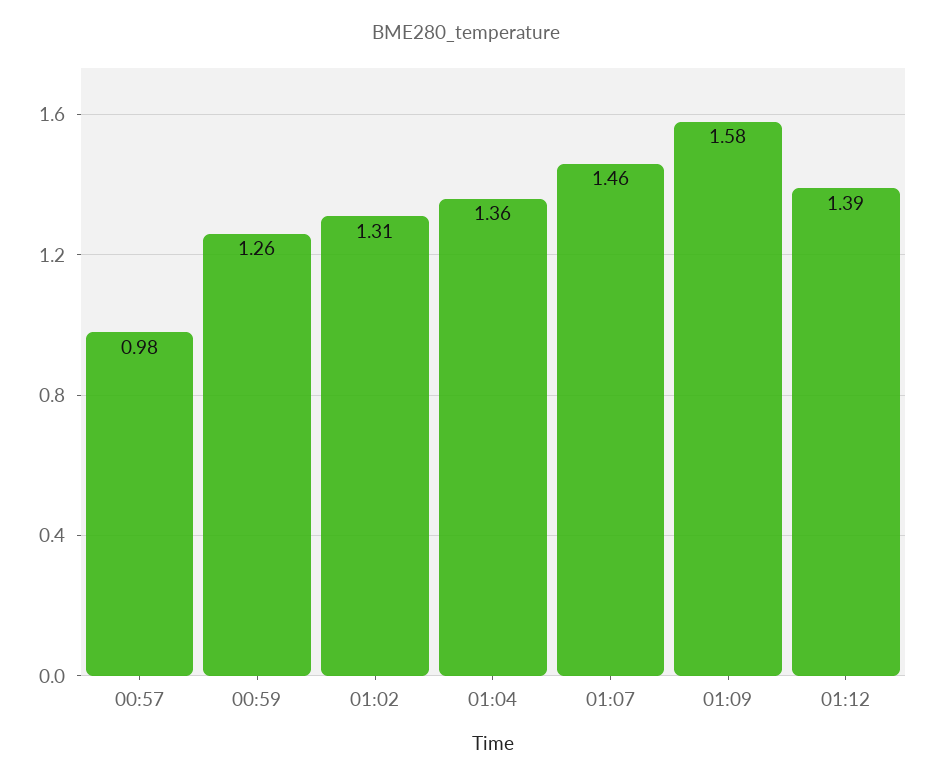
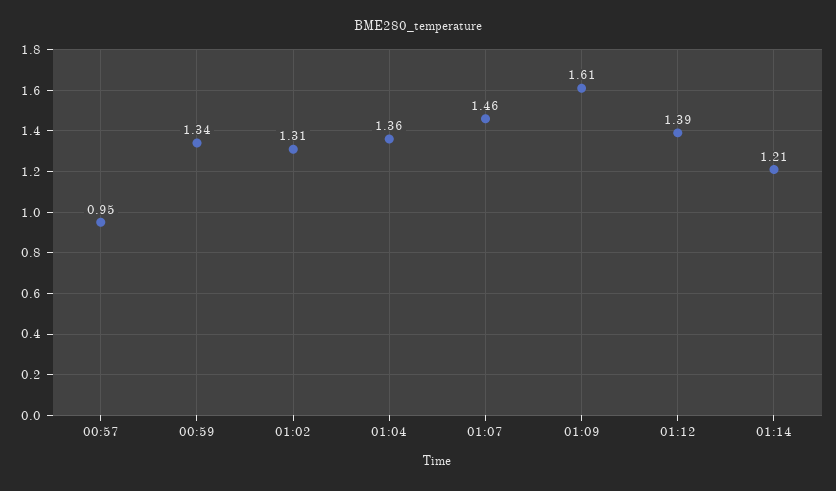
00:57: 0.98 -> 0.95
00:59: 1.26 -> 1.34
01:09: 1.58 -> 1.61
01:14: none -> 1.21

